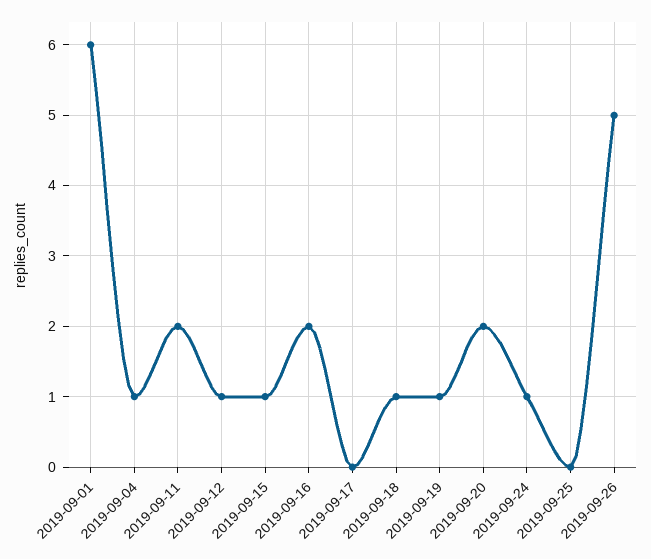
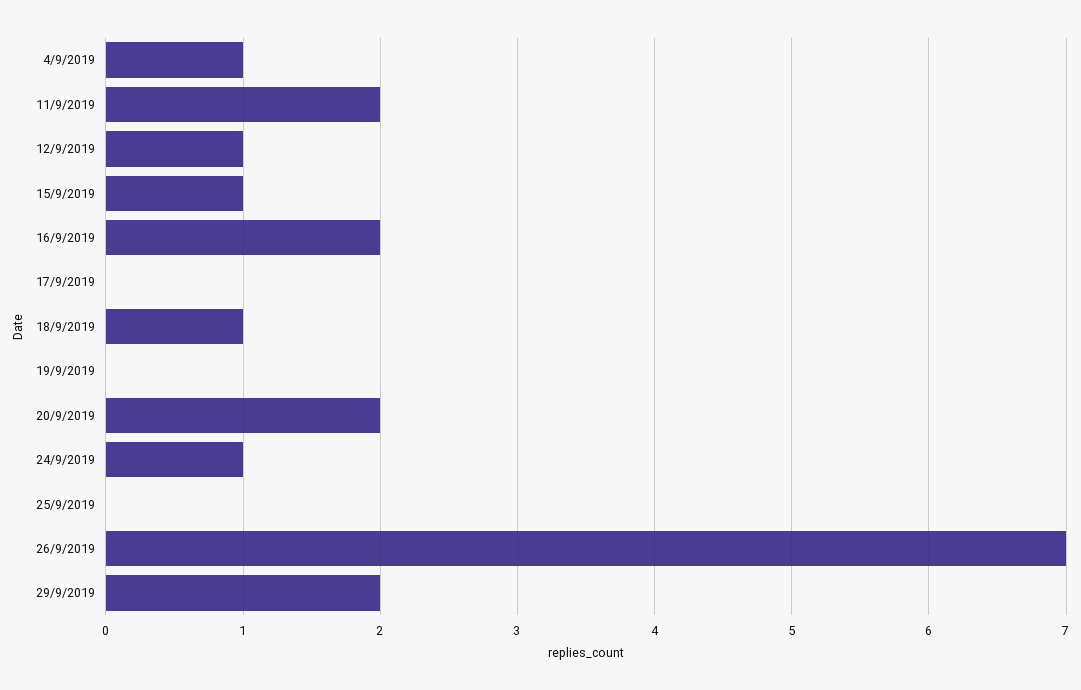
2019-09-01: 6 -> none
2019-09-19: 1 -> 0
2019-09-26: 5 -> 7
29/9/2019: none -> 2

